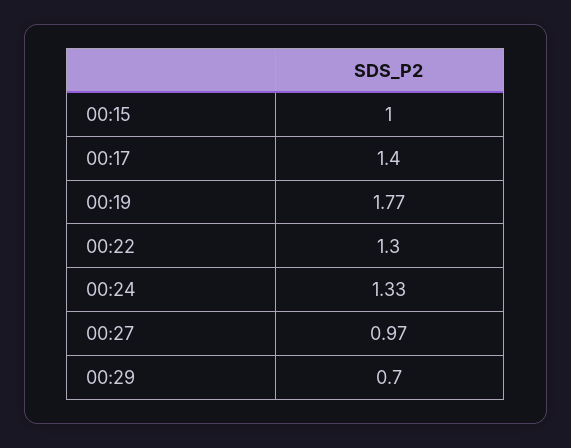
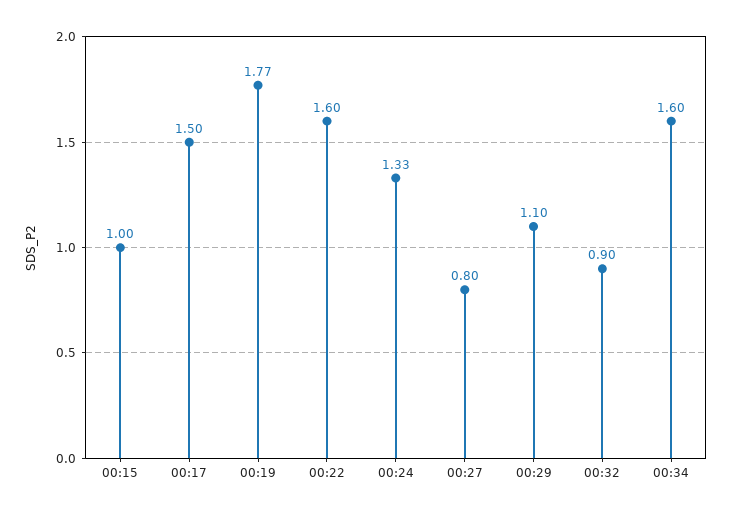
00:17: 1.4 -> 1.5
00:22: 1.3 -> 1.6
00:27: 0.97 -> 0.8
00:29: 0.7 -> 1.1
00:32: none -> 0.9
00:34: none -> 1.6

